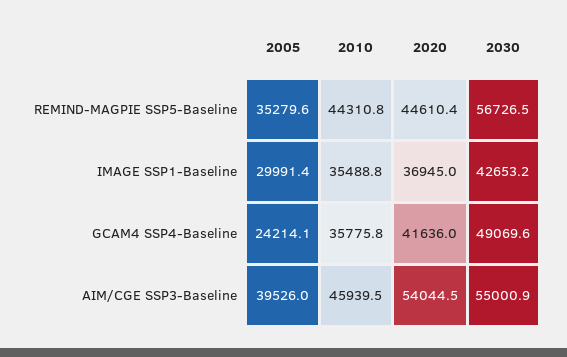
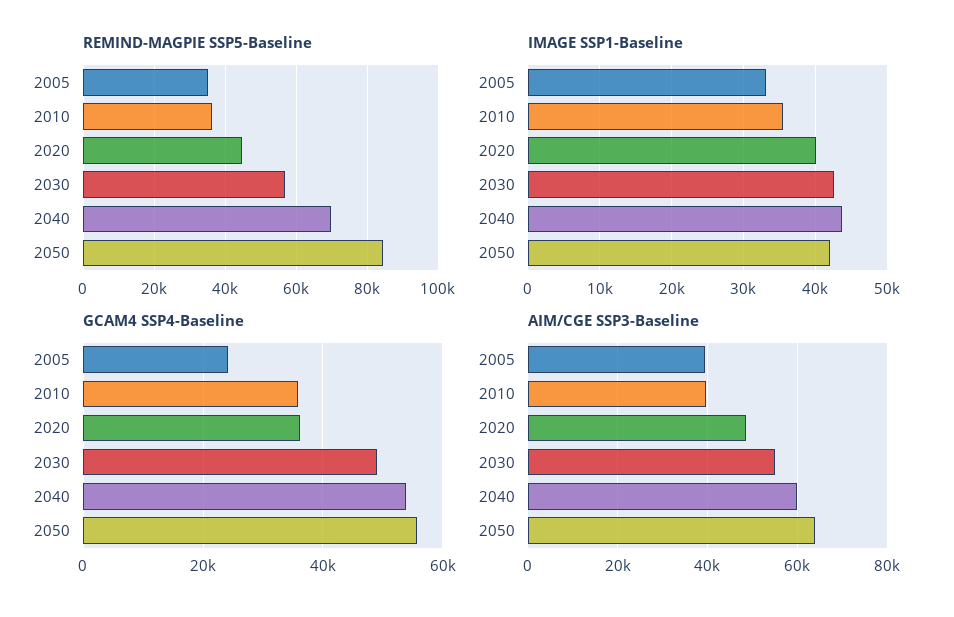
REMIND-MAGPIE SSP5-Baseline, 2010: 44310.8 -> 36000
IMAGE SSP1-Baseline, 2005: 29991.4 -> 33000
IMAGE SSP1-Baseline, 2020: 36945 -> 40000
GCAM4 SSP4-Baseline, 2020: 41636 -> 36000
AIM/CGE SSP3-Baseline, 2010: 45939.5 -> 40000
AIM/CGE SSP3-Baseline, 2020: 54044.5 -> 48000
REMIND-MAGPIE SSP5-Baseline, 2040: none -> 70000
REMIND-MAGPIE SSP5-Baseline, 2050: none -> 84000
IMAGE SSP1-Baseline, 2040: none -> 44000
IMAGE SSP1-Baseline, 2050: none -> 42000
GCAM4 SSP4-Baseline, 2040: none -> 54000
GCAM4 SSP4-Baseline, 2050: none -> 56000
AIM/CGE SSP3-Baseline, 2040: none -> 60000
AIM/CGE SSP3-Baseline, 2050: none -> 64000

